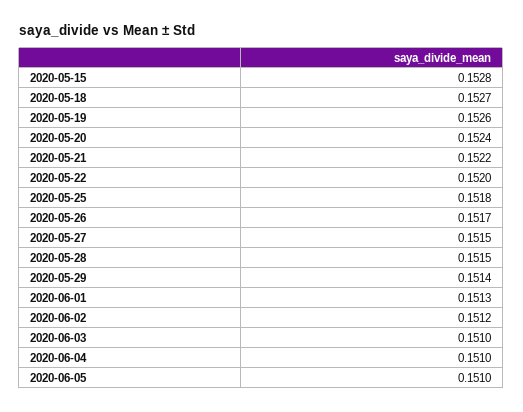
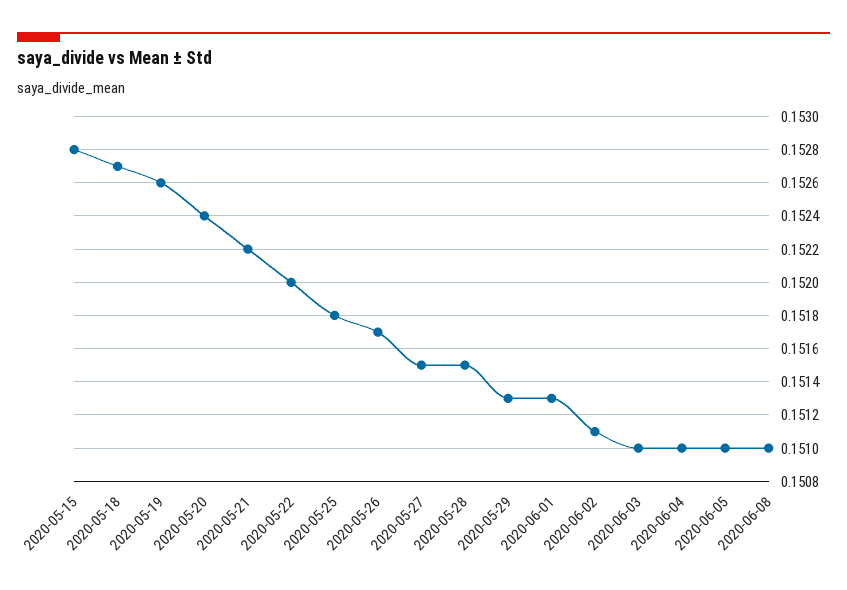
2020-05-29: 0.1514 -> 0.1513
2020-06-02: 0.1512 -> 0.1511
2020-06-08: none -> 0.151

